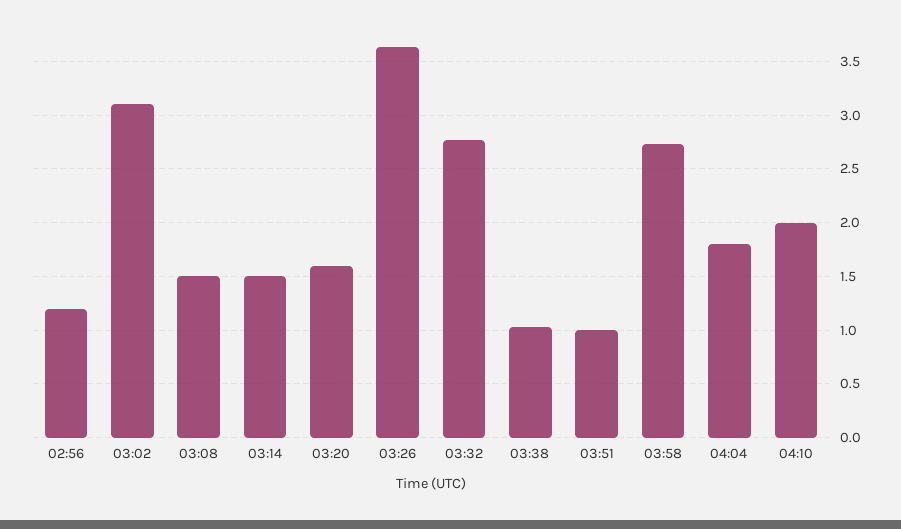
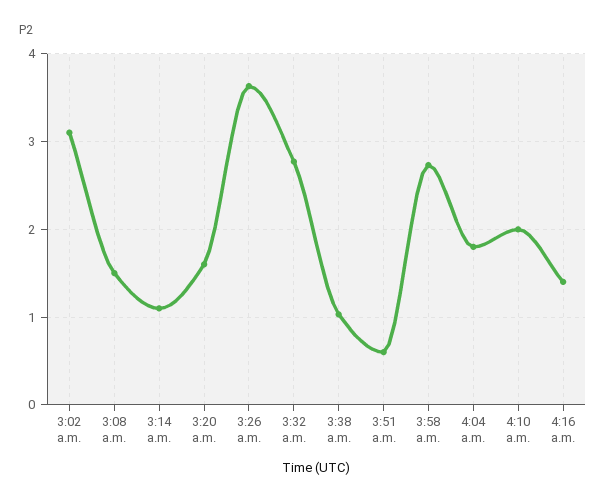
02:56: 1.2 -> none
03:14: 1.5 -> 1.1
03:51: 1 -> 0.6
4:16 a.m.: none -> 1.4

